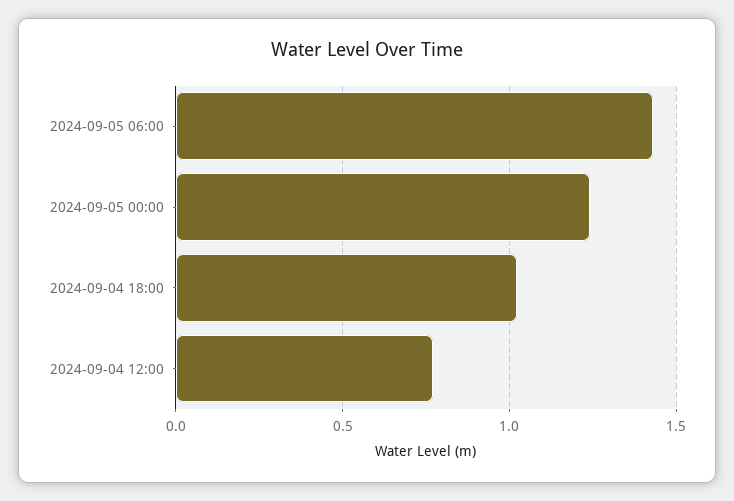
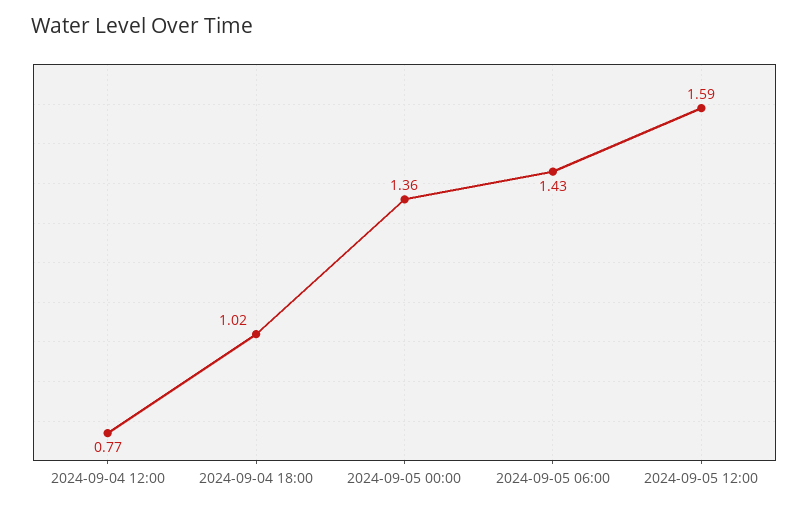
2024-09-05 00:00: 1.25 -> 1.36
2024-09-05 12:00: none -> 1.59

